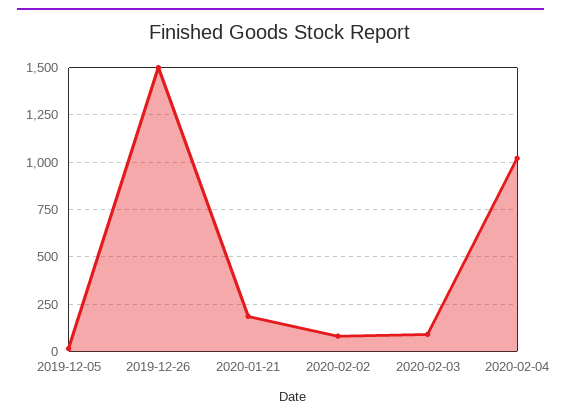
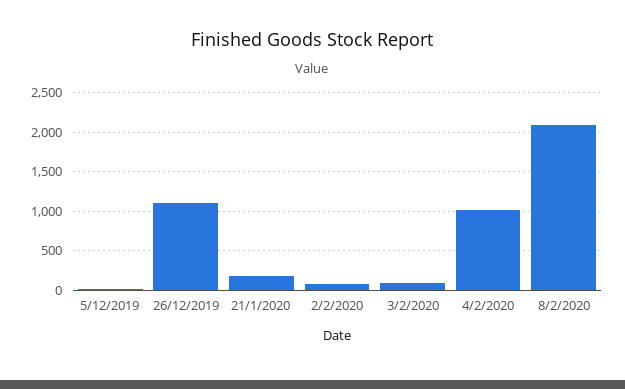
2019-12-26: 1500 -> 1100
8/2/2020: none -> 2100

